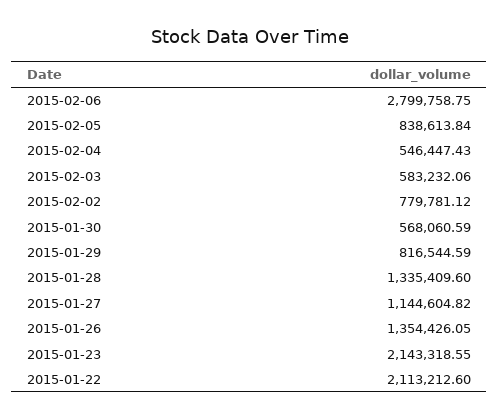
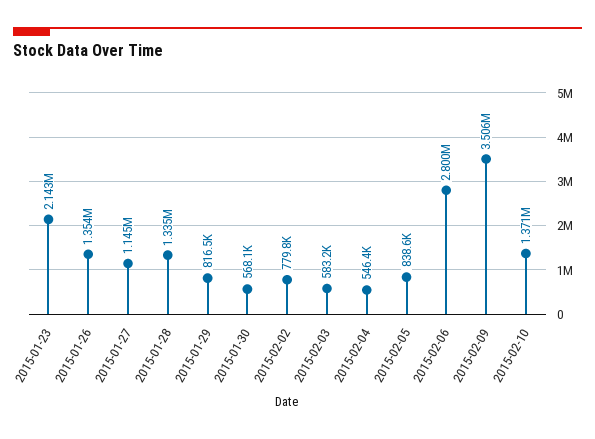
2015-01-22: 2113212.6 -> none
2015-02-09: none -> 3506000
2015-02-10: none -> 1371000

